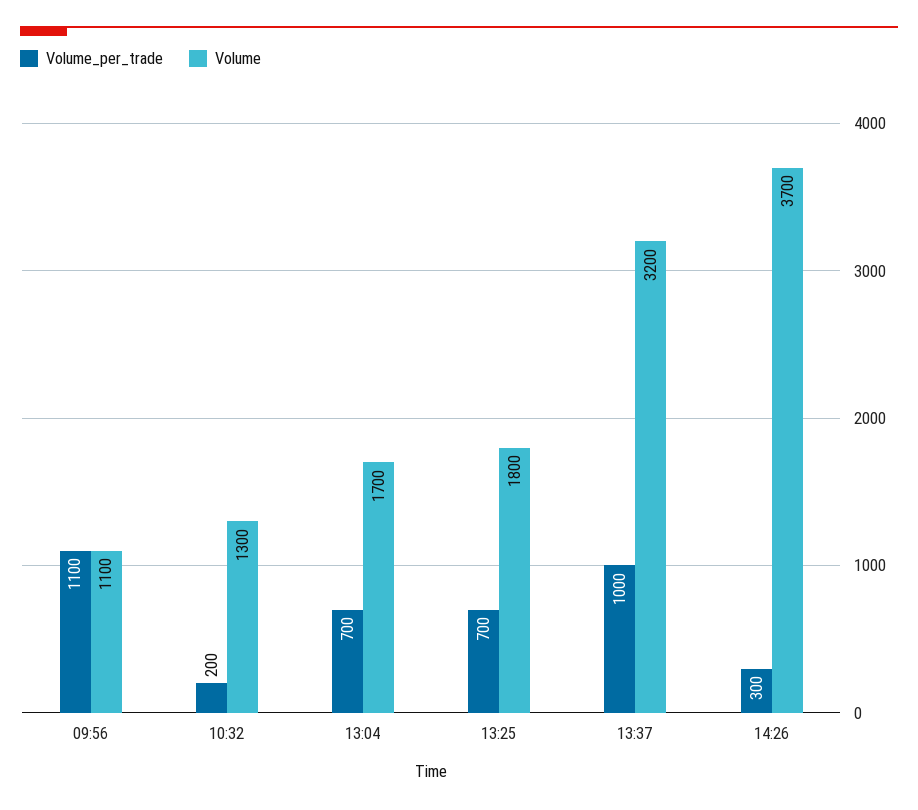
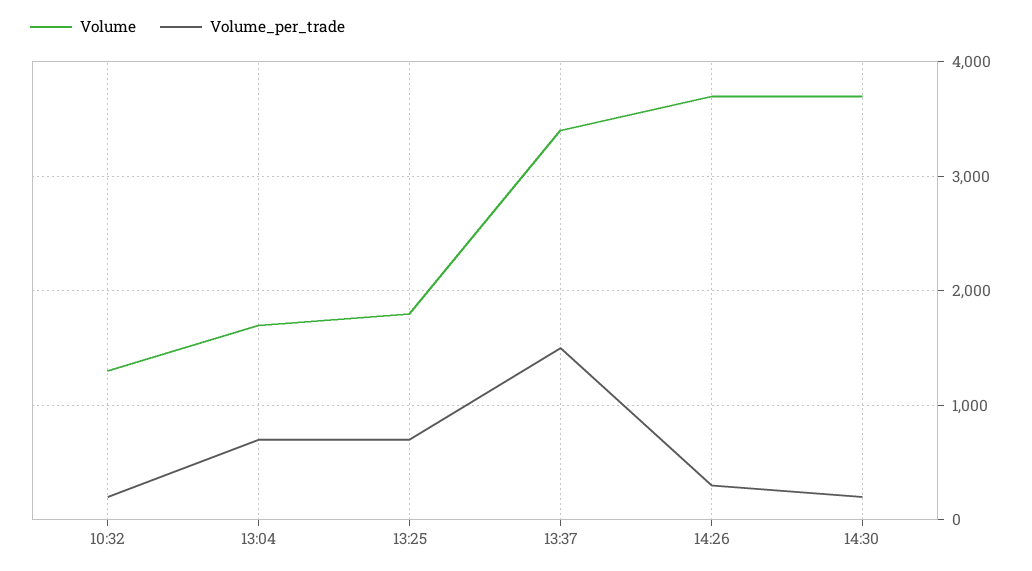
Volume_per_trade, 09:56: 1100 -> none
Volume, 09:56: 1100 -> none
Volume_per_trade, 13:37: 1000 -> 1500
Volume, 13:37: 3200 -> 3400
Volume, 14:30: none -> 3700
Volume_per_trade, 14:30: none -> 200

